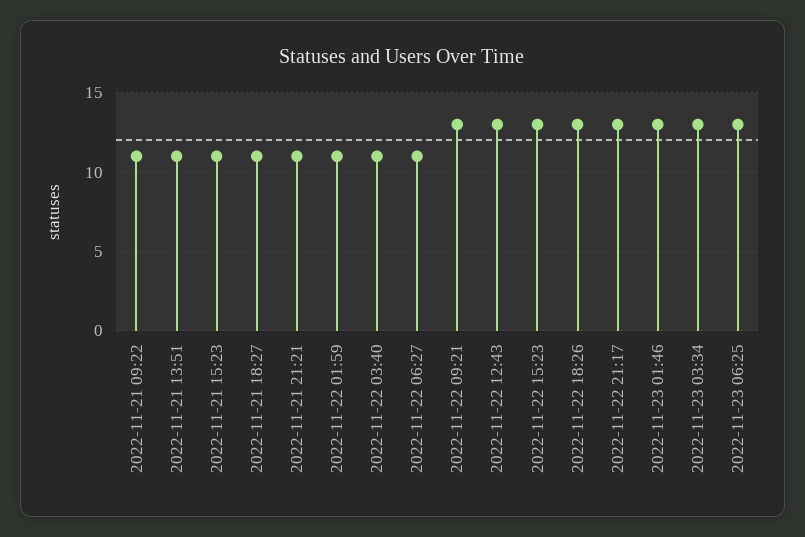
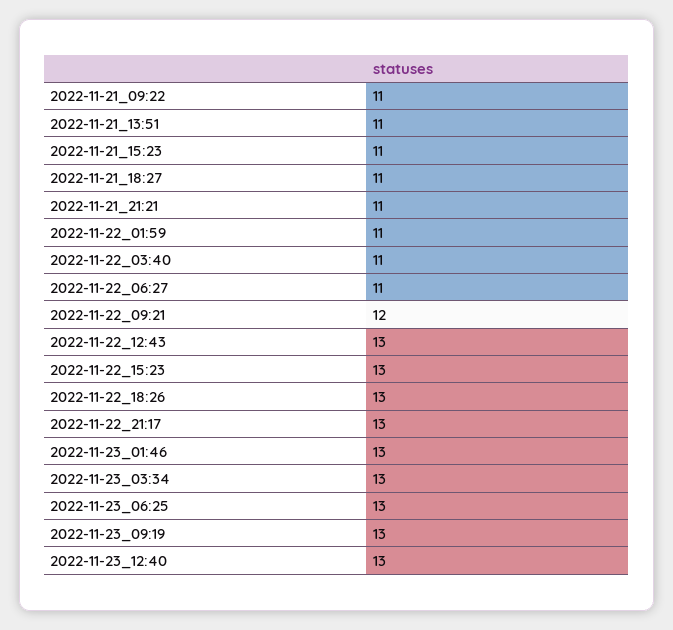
2022-11-22 09:21: 13 -> 12
2022-11-23_09:19: none -> 13
2022-11-23_12:40: none -> 13

